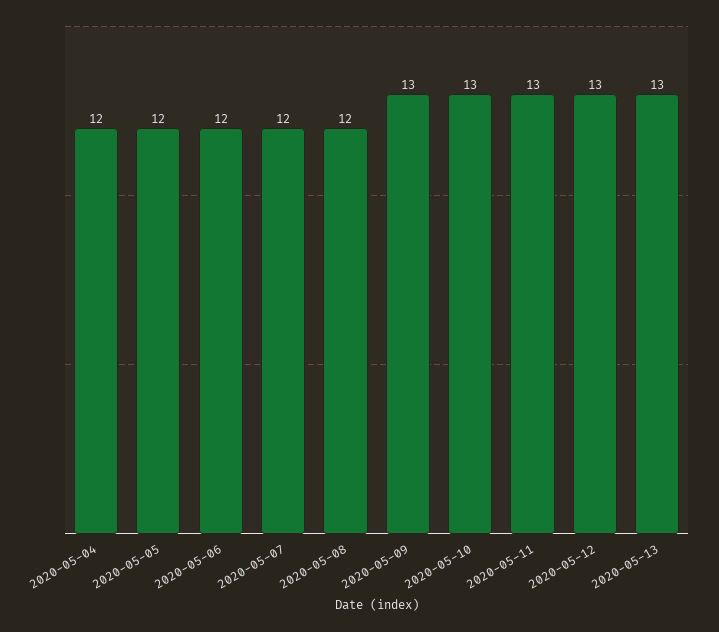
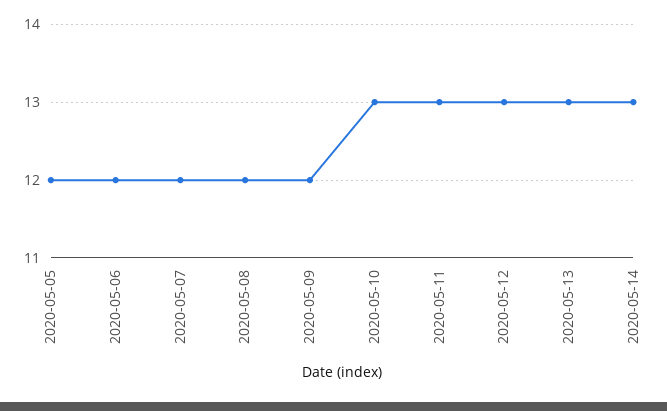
2020-05-04: 12 -> none
2020-05-09: 13 -> 12
2020-05-14: none -> 13

